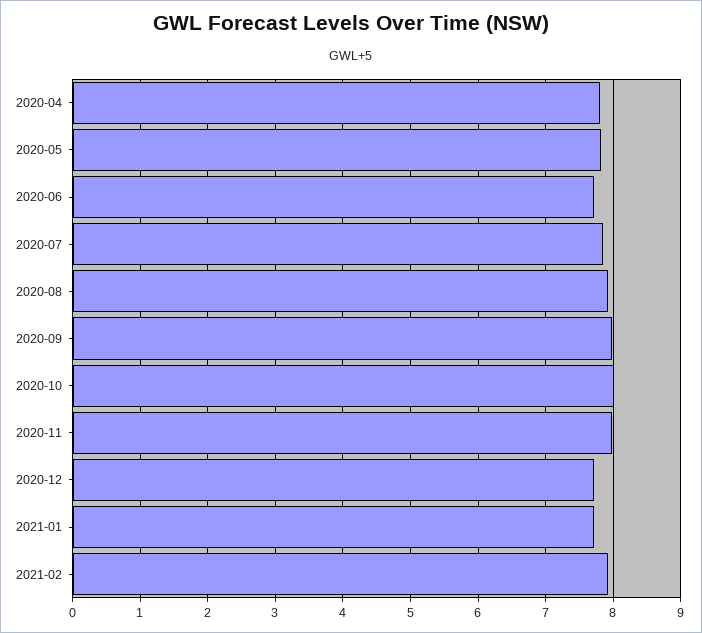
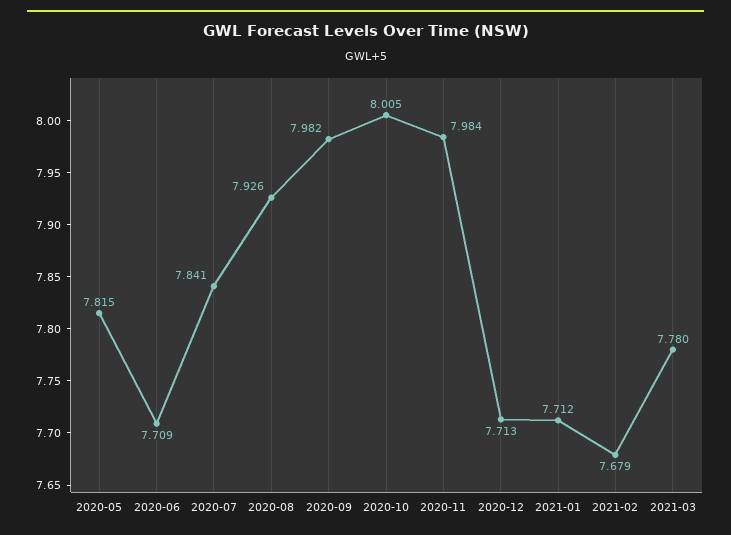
2020-04: 7.8 -> none
2021-02: 7.9 -> 7.679
2021-03: none -> 7.78

